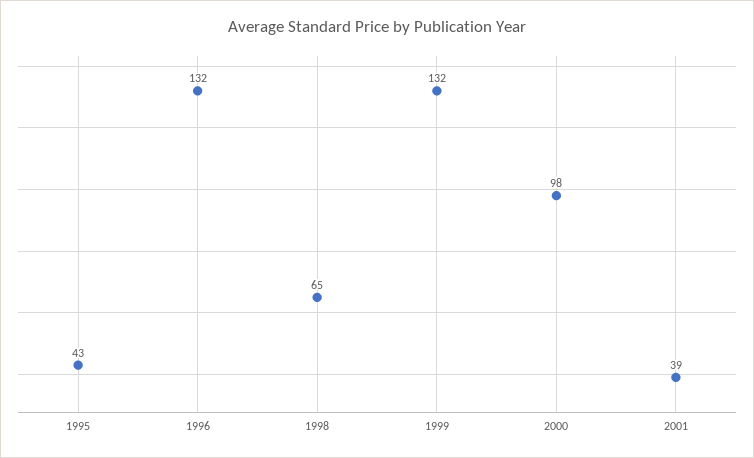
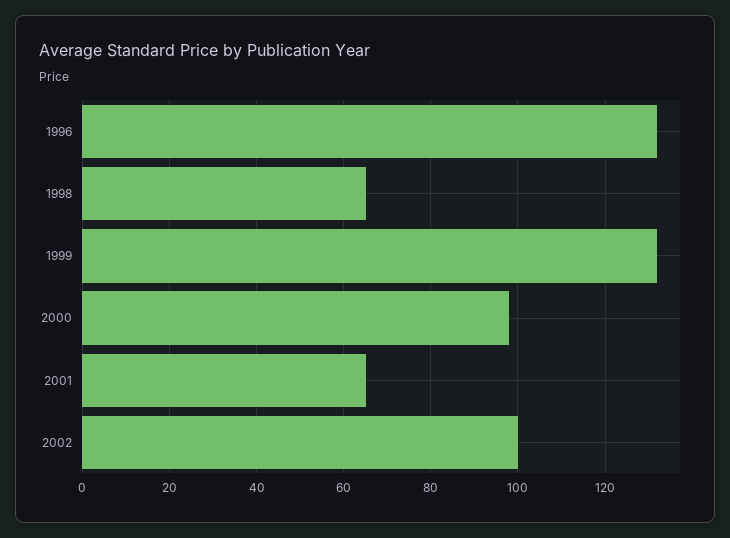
1995: 43 -> none
2001: 39 -> 65
2002: none -> 100

